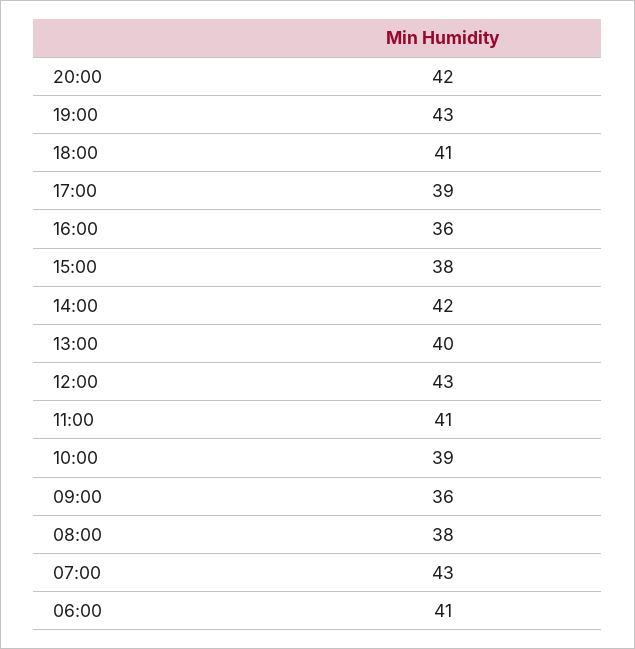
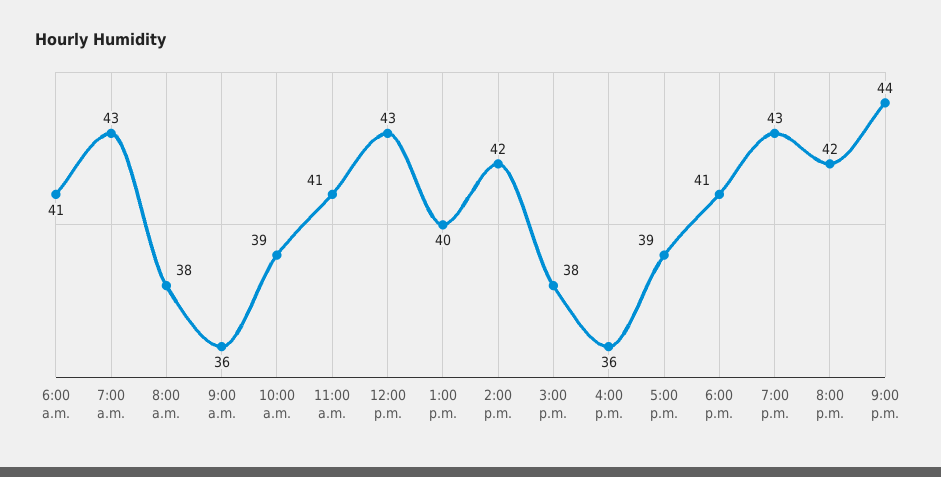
9:00 p.m.: none -> 44

